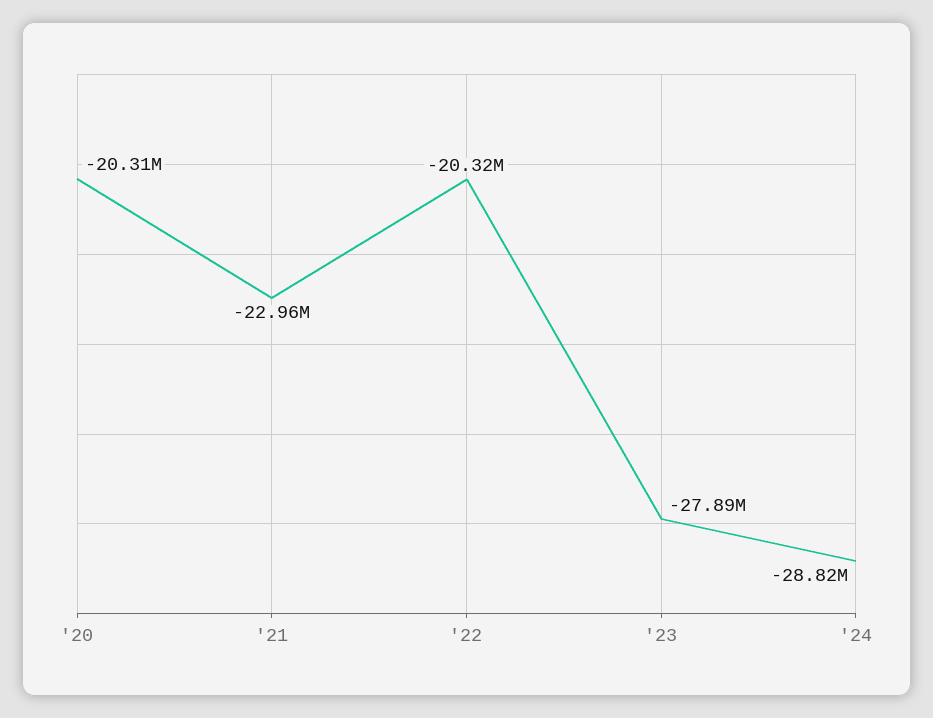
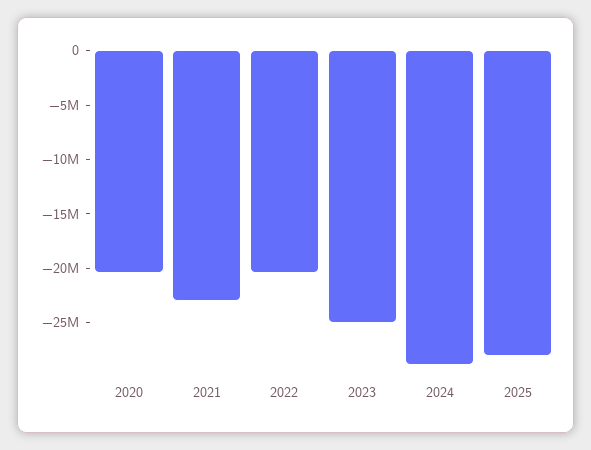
'23: -27890000 -> -25000000
2025: none -> -28000000

